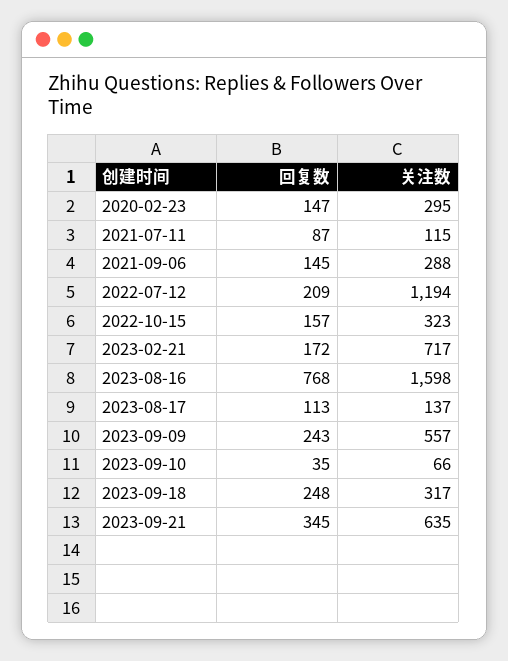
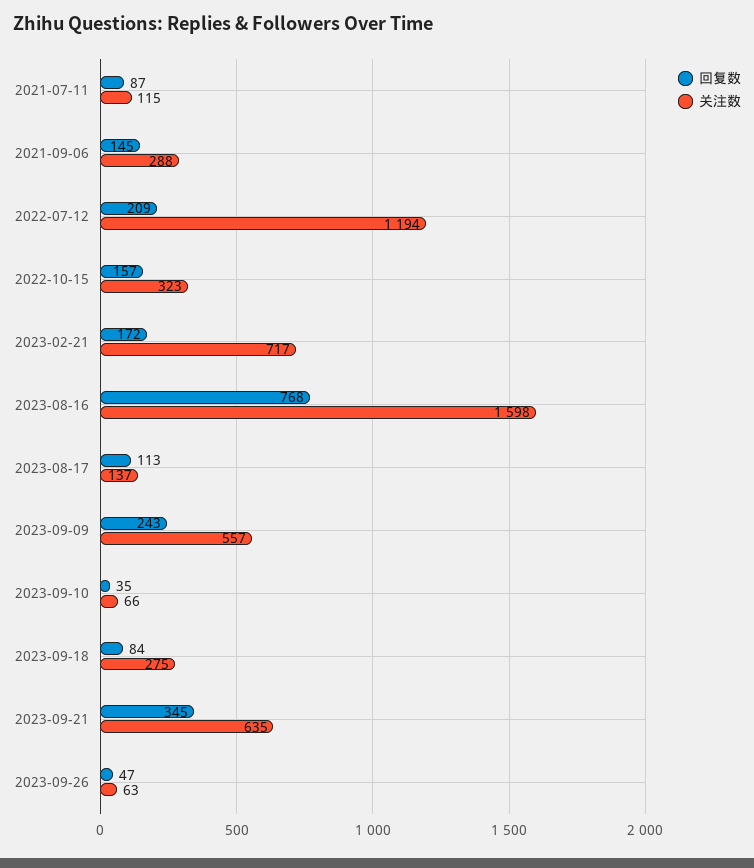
回复数, 2020-02-23: 147 -> none
关注数, 2020-02-23: 295 -> none
回复数, 2023-09-18: 248 -> 84
关注数, 2023-09-18: 317 -> 275
回复数, 2023-09-26: none -> 47
关注数, 2023-09-26: none -> 63

